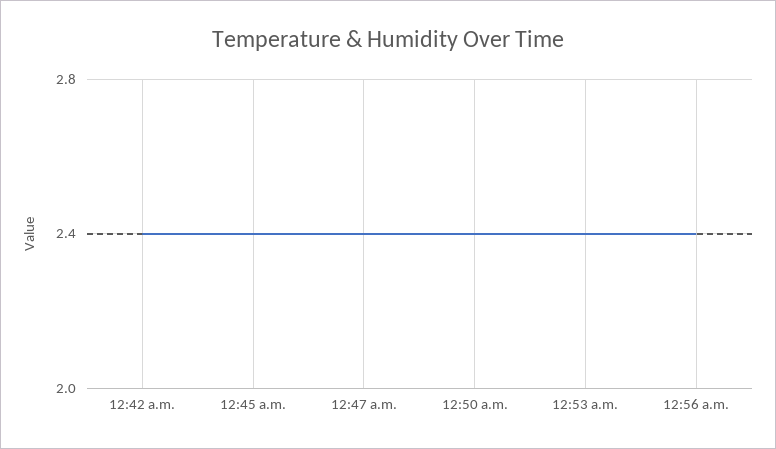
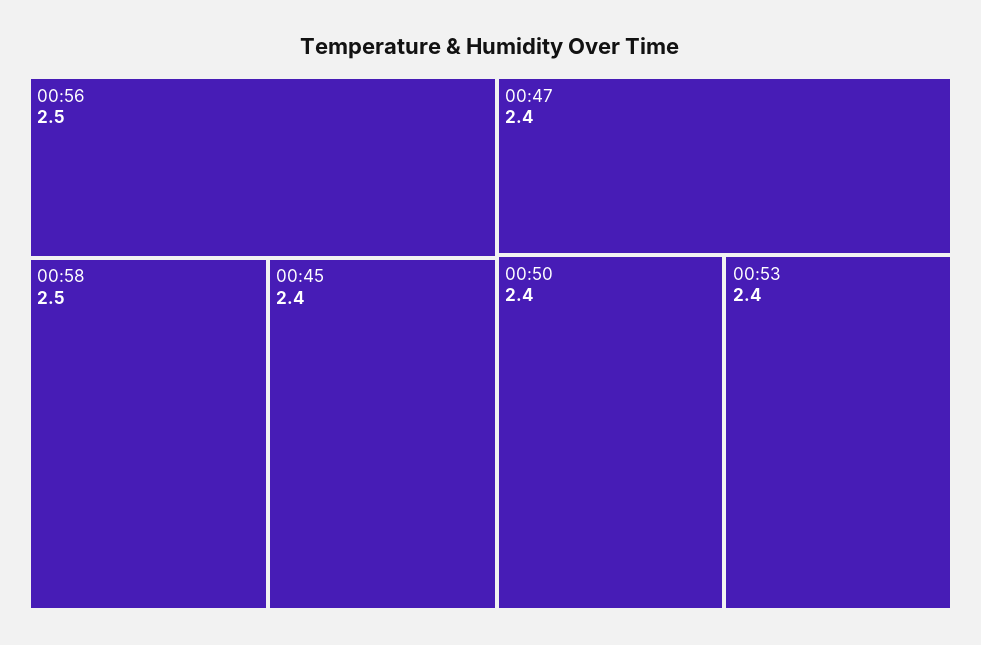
12:42 a.m.: 2.4 -> none
12:56 a.m.: 2.4 -> 2.5
00:58: none -> 2.5

